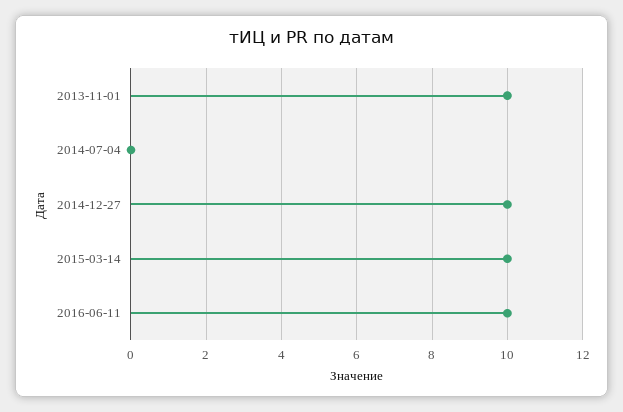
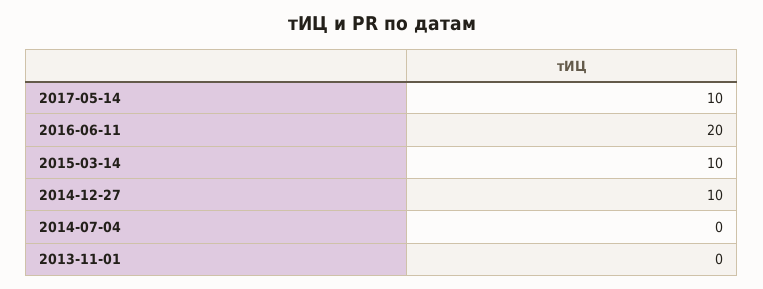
2013-11-01: 10 -> 0
2016-06-11: 10 -> 20
2017-05-14: none -> 10

